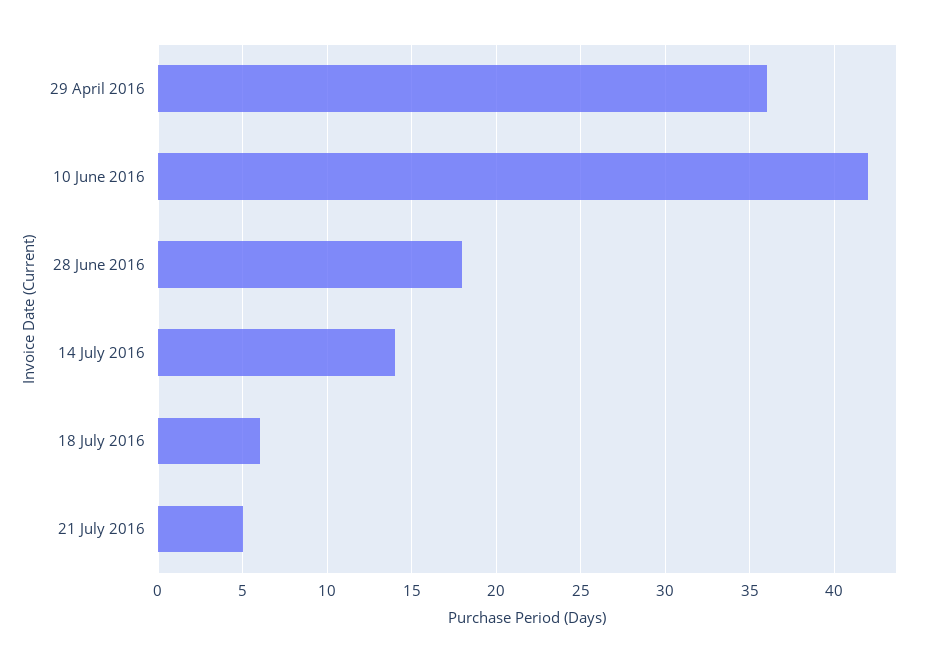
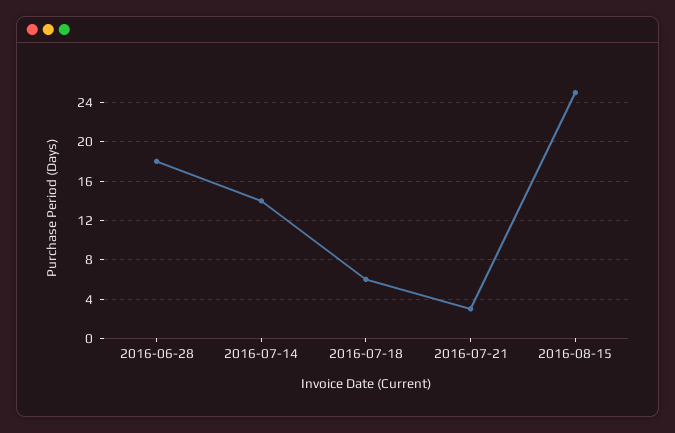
29 April 2016: 36 -> none
10 June 2016: 42 -> none
21 July 2016: 5 -> 3
2016-08-15: none -> 25

